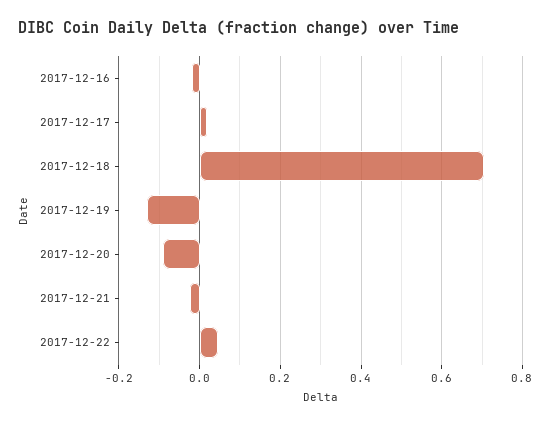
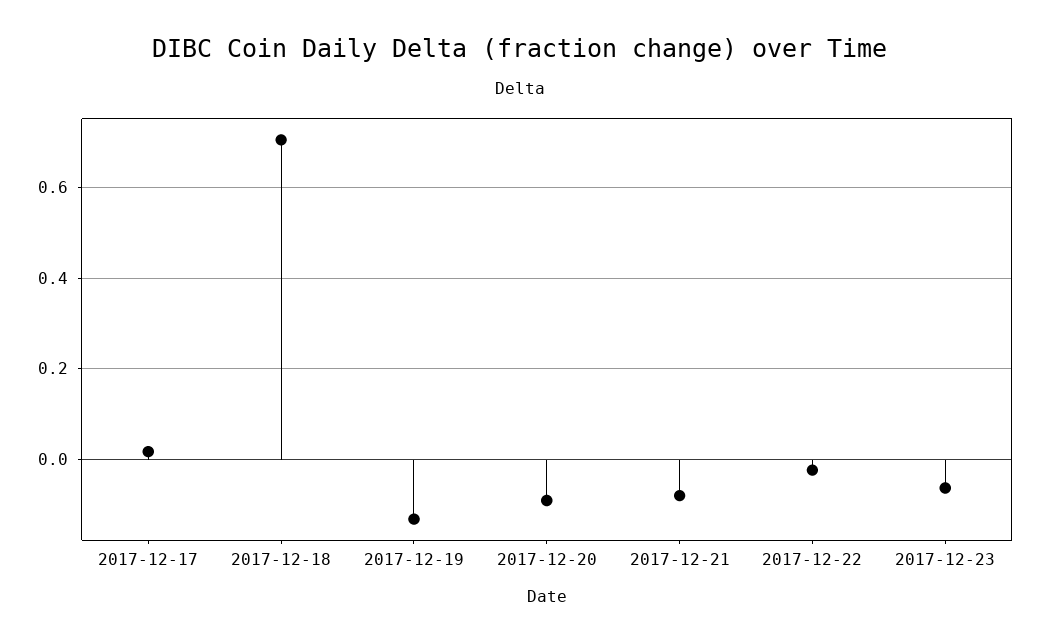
2017-12-16: -0.02 -> none
2017-12-21: -0.02 -> -0.08
2017-12-22: 0.04 -> -0.02
2017-12-23: none -> -0.06

